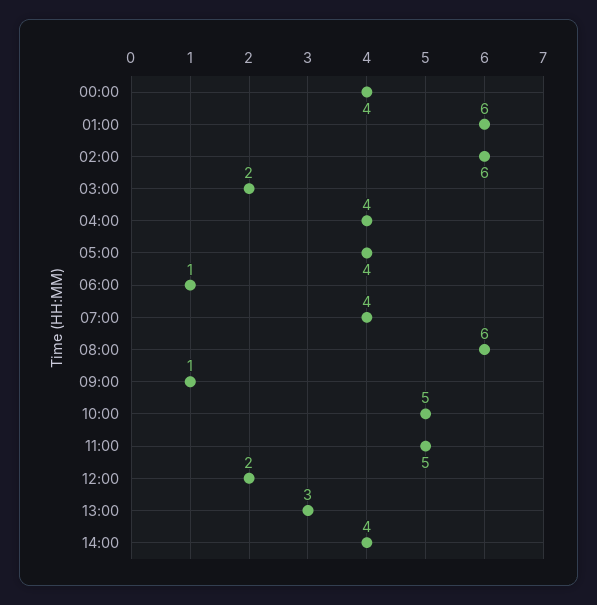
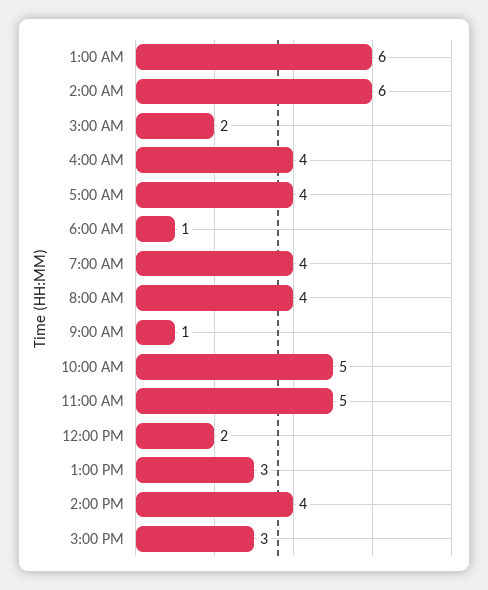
00:00: 4 -> none
08:00: 6 -> 4
3:00 PM: none -> 3

